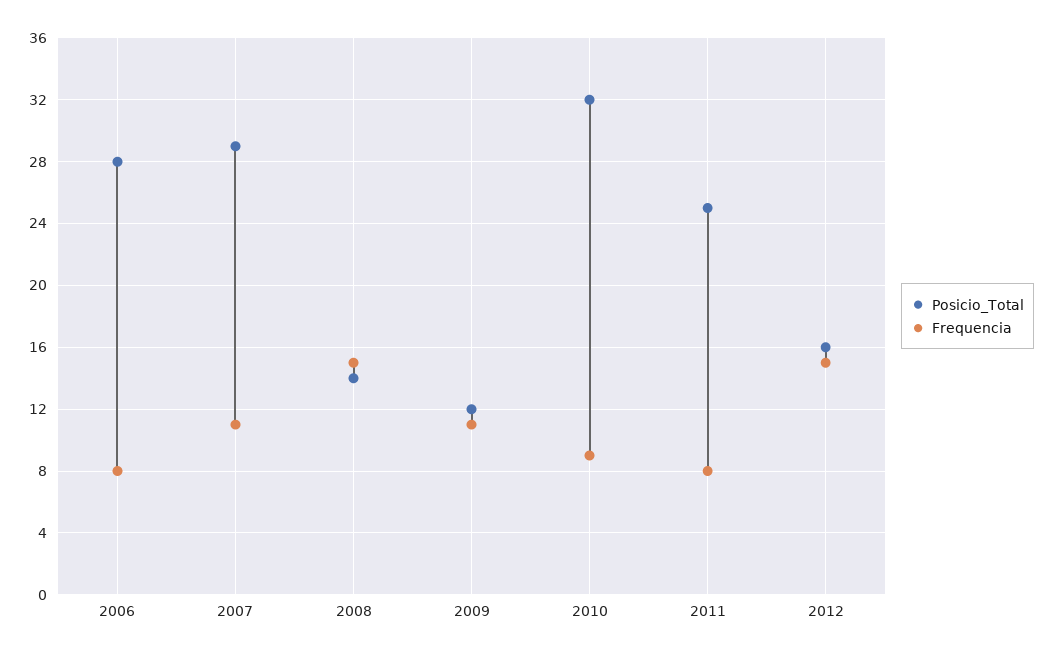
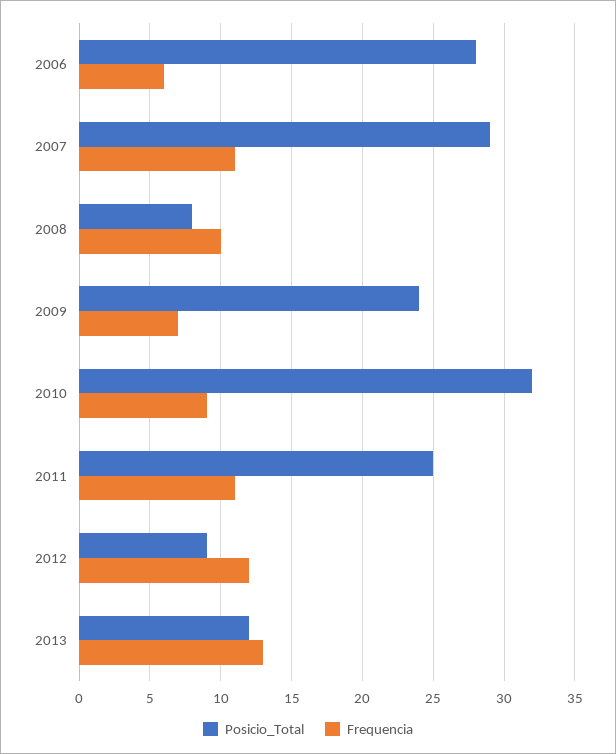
Frequencia, 2006: 8 -> 6
Posicio_Total, 2008: 14 -> 8
Frequencia, 2008: 15 -> 10
Posicio_Total, 2009: 12 -> 24
Frequencia, 2009: 11 -> 7
Frequencia, 2011: 8 -> 11
Posicio_Total, 2012: 16 -> 9
Frequencia, 2012: 15 -> 12
Posicio_Total, 2013: none -> 12
Frequencia, 2013: none -> 13

